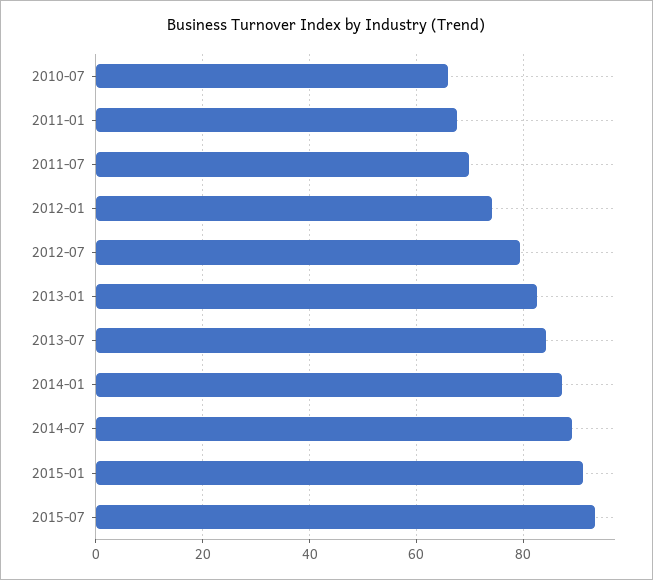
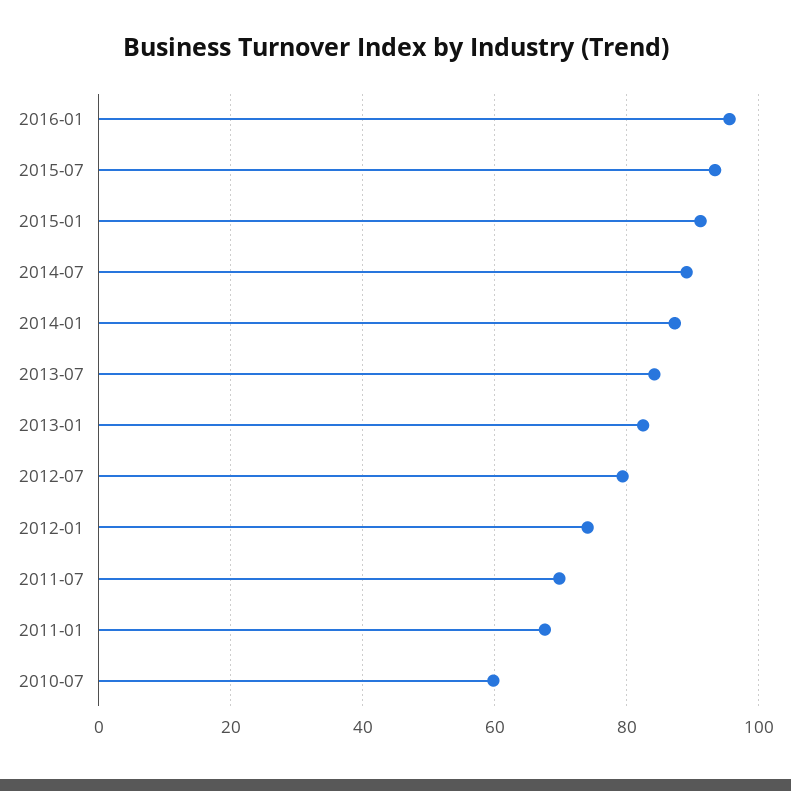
2010-07: 66 -> 60
2016-01: none -> 96

